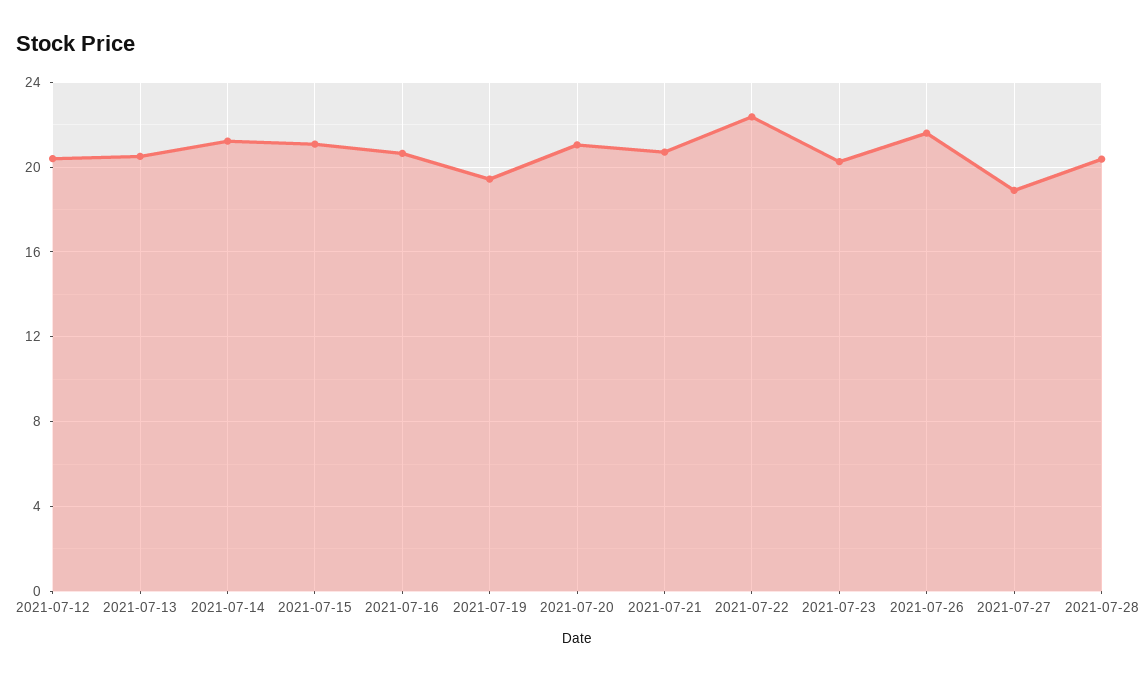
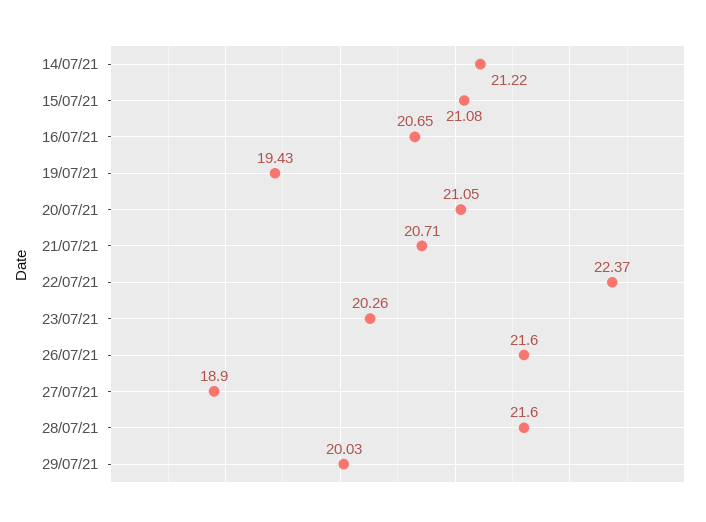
2021-07-12: 20.5 -> none
2021-07-13: 20.5 -> none
2021-07-28: 20.5 -> 21.6
29/07/21: none -> 20.03

